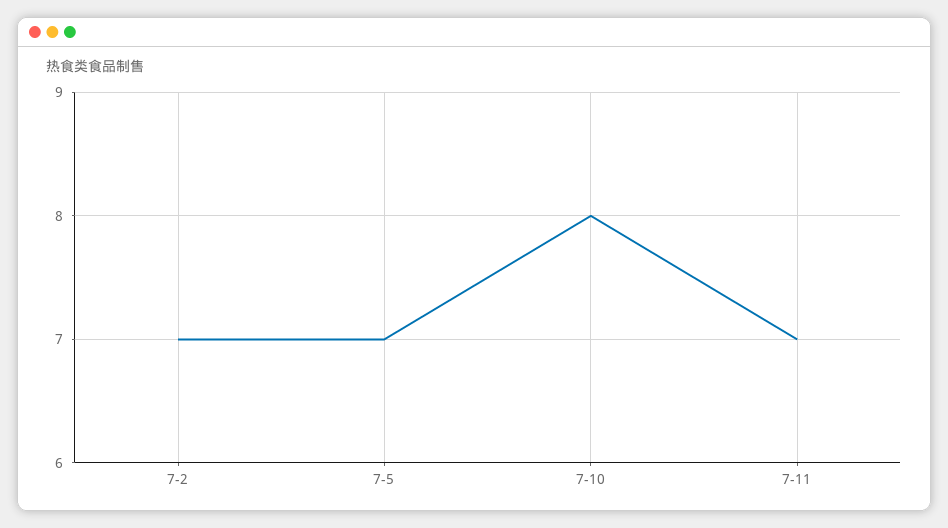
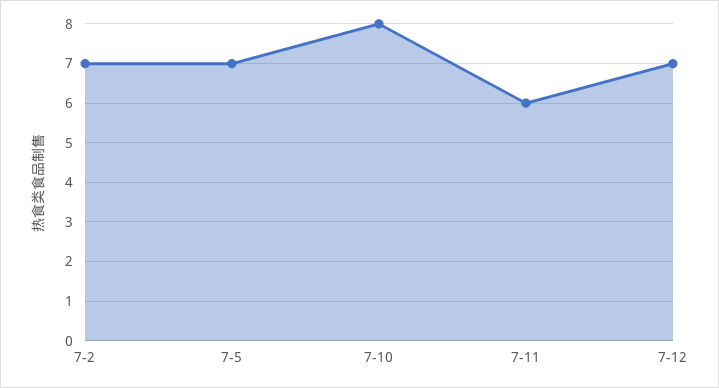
7-11: 7 -> 6
7-12: none -> 7

